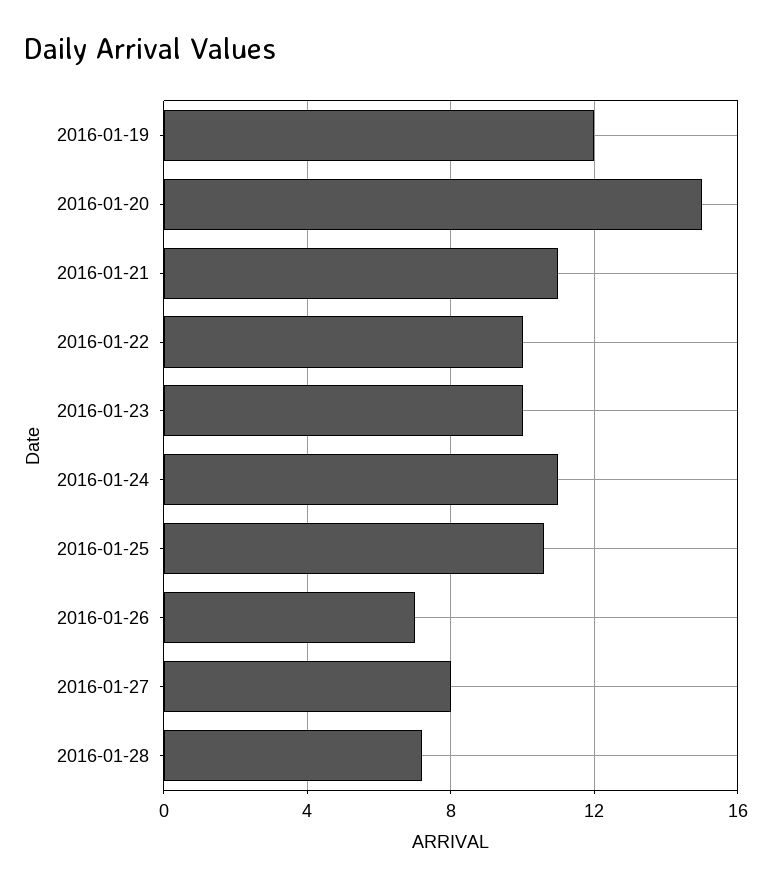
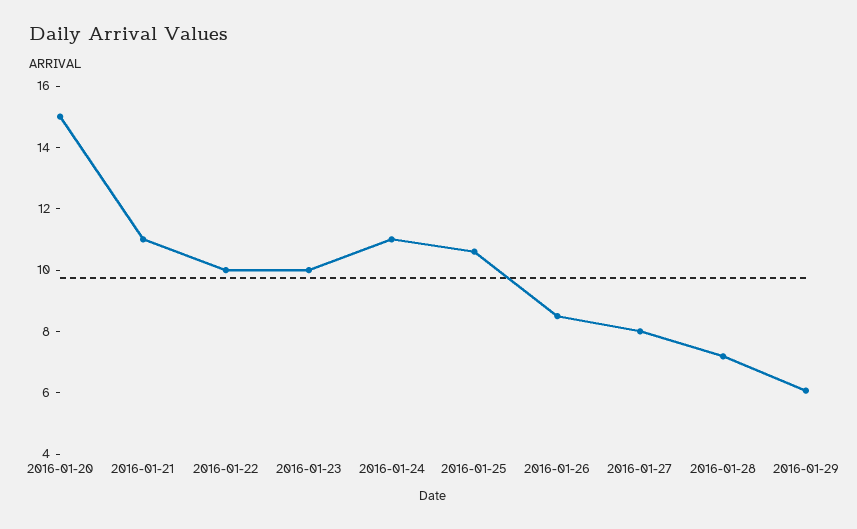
2016-01-19: 12 -> none
2016-01-26: 7 -> 8.5
2016-01-29: none -> 6

